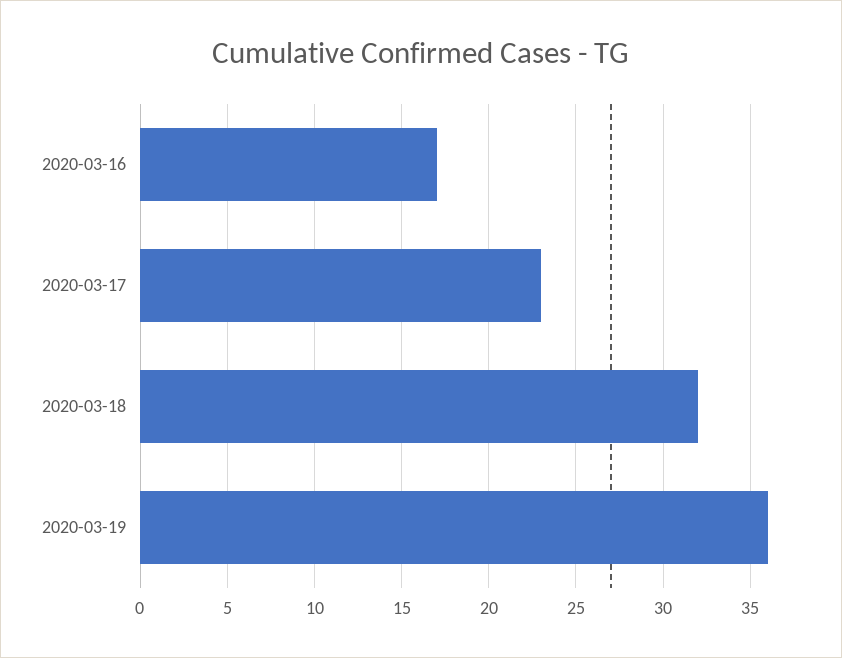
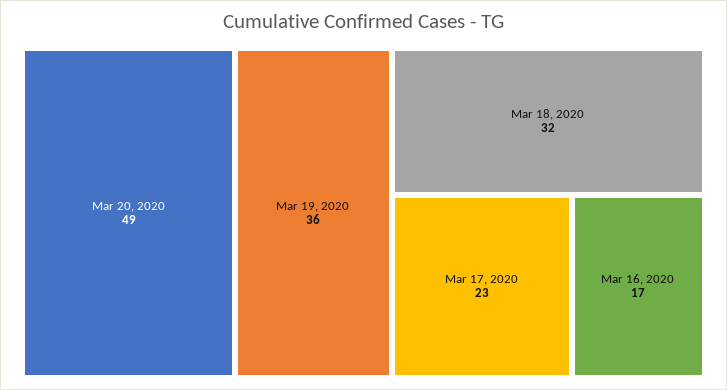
Mar 20, 2020: none -> 49

